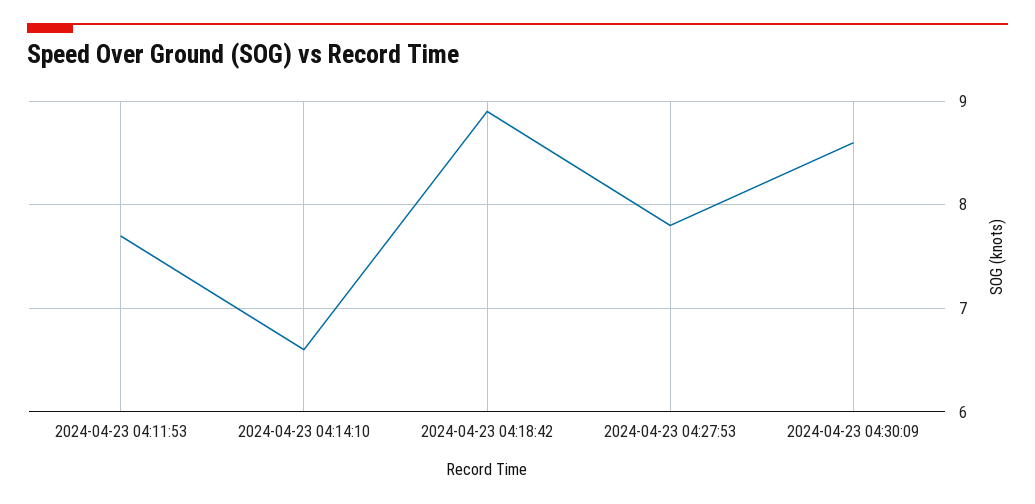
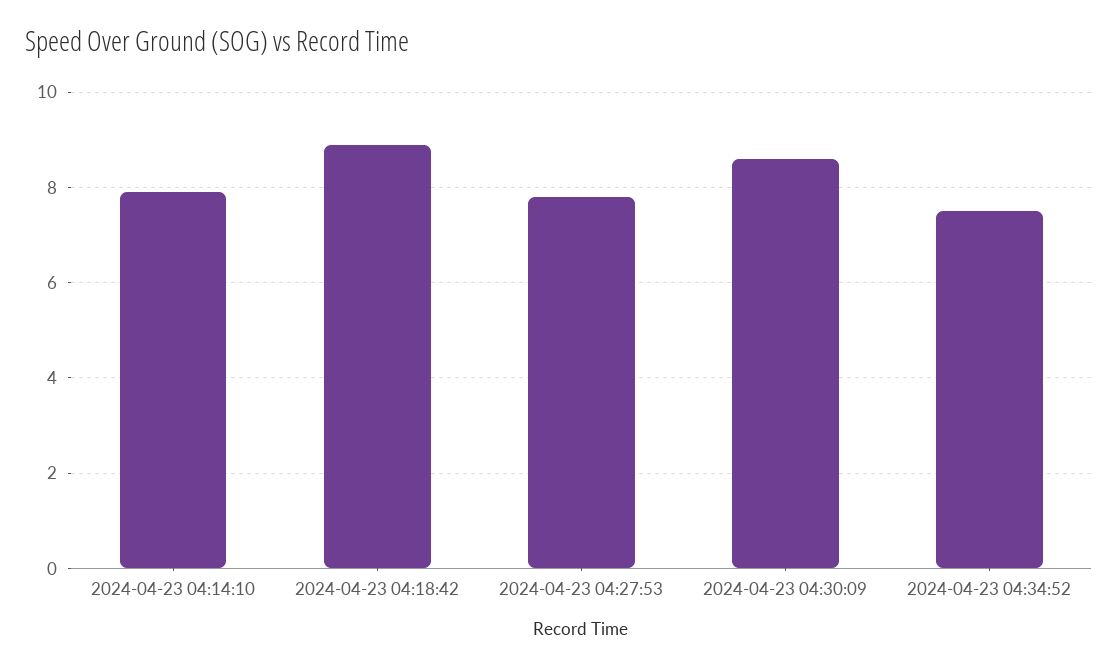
2024-04-23 04:11:53: 7.7 -> none
2024-04-23 04:14:10: 6.6 -> 8
2024-04-23 04:34:52: none -> 7.5

